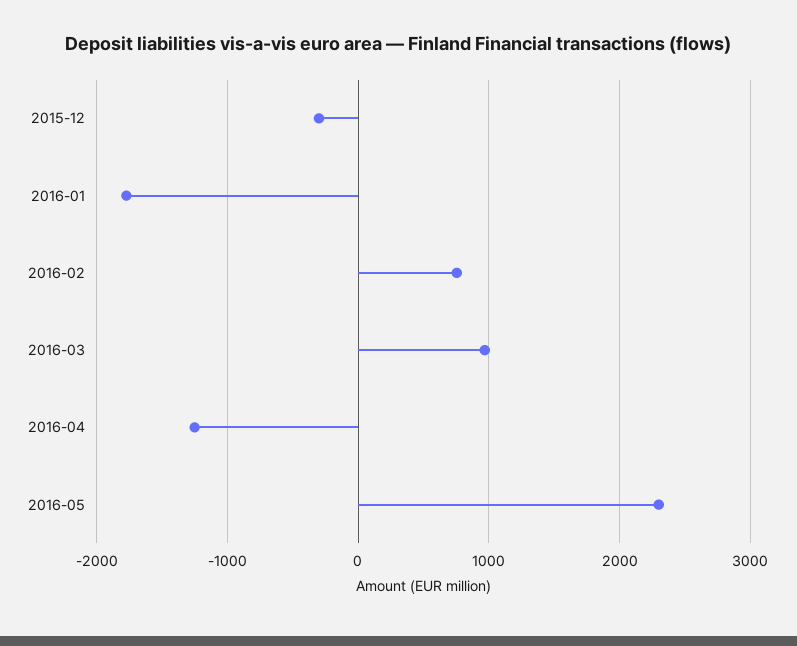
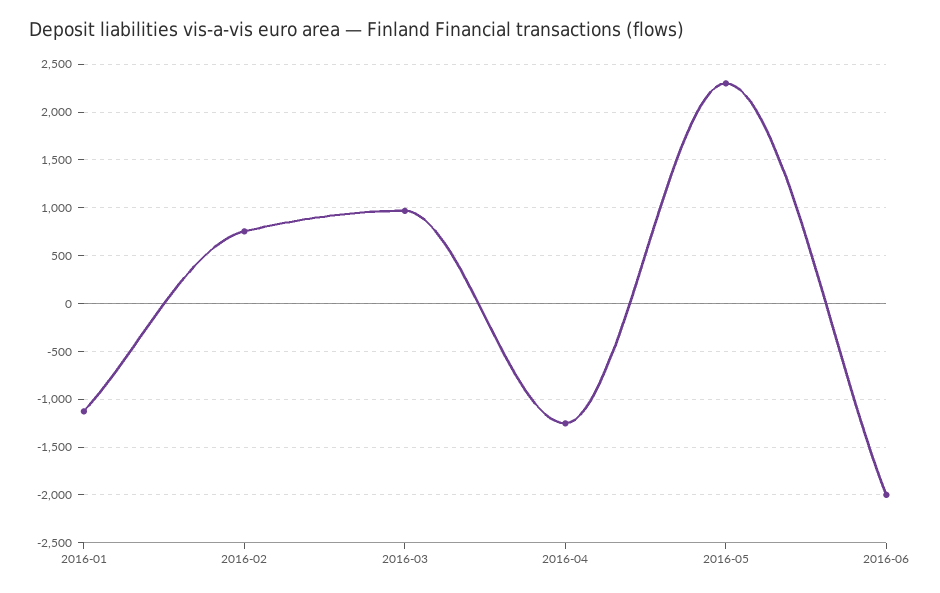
2015-12: -300 -> none
2016-01: -1800 -> -1100
2016-06: none -> -2000

